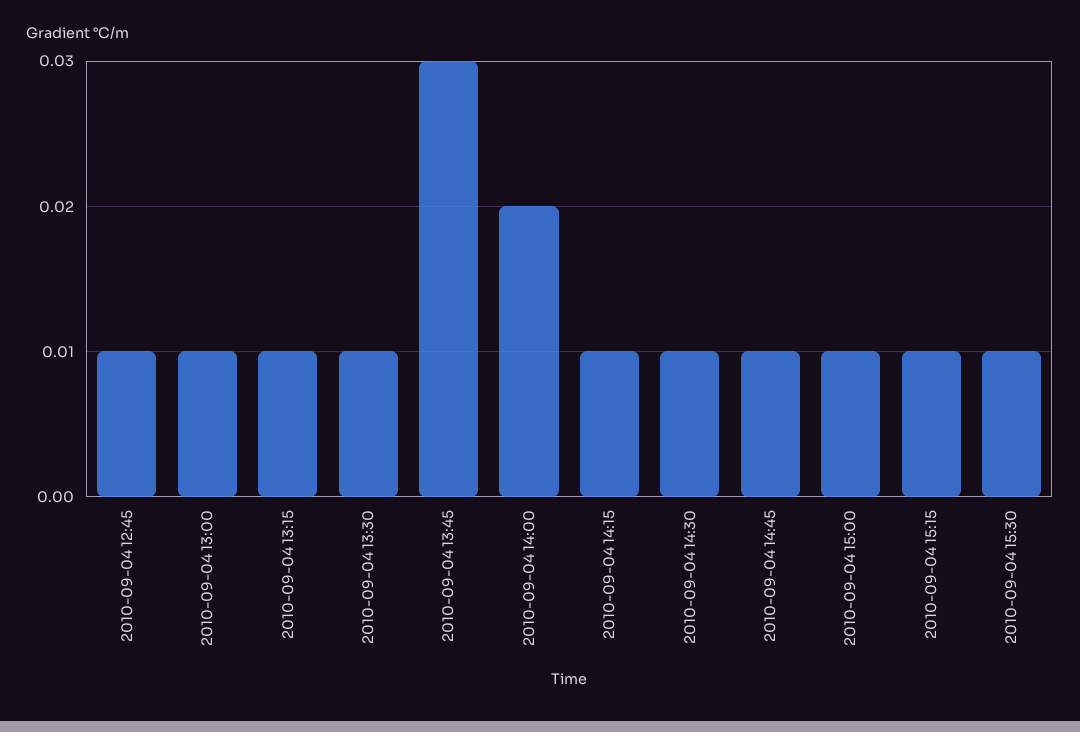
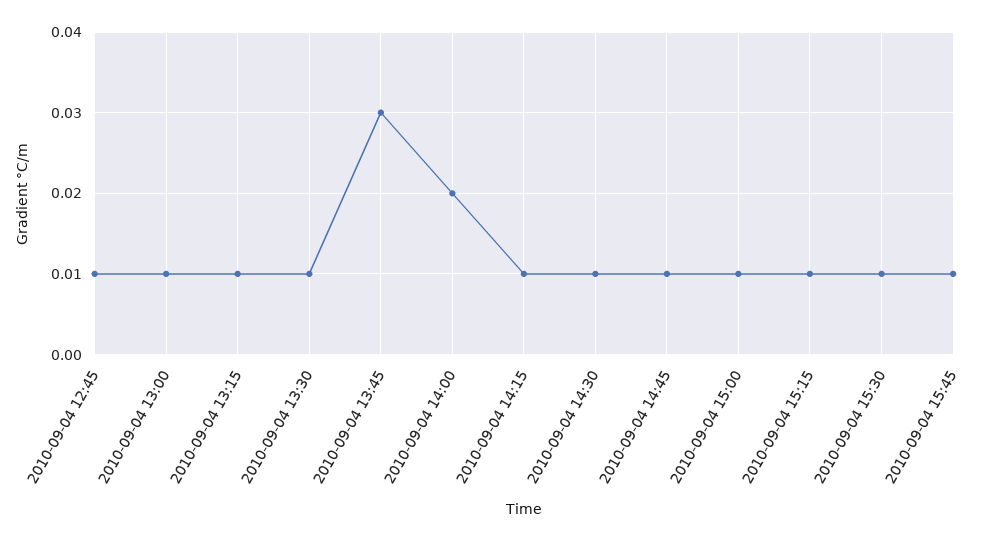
2010-09-04 15:45: none -> 0.01

